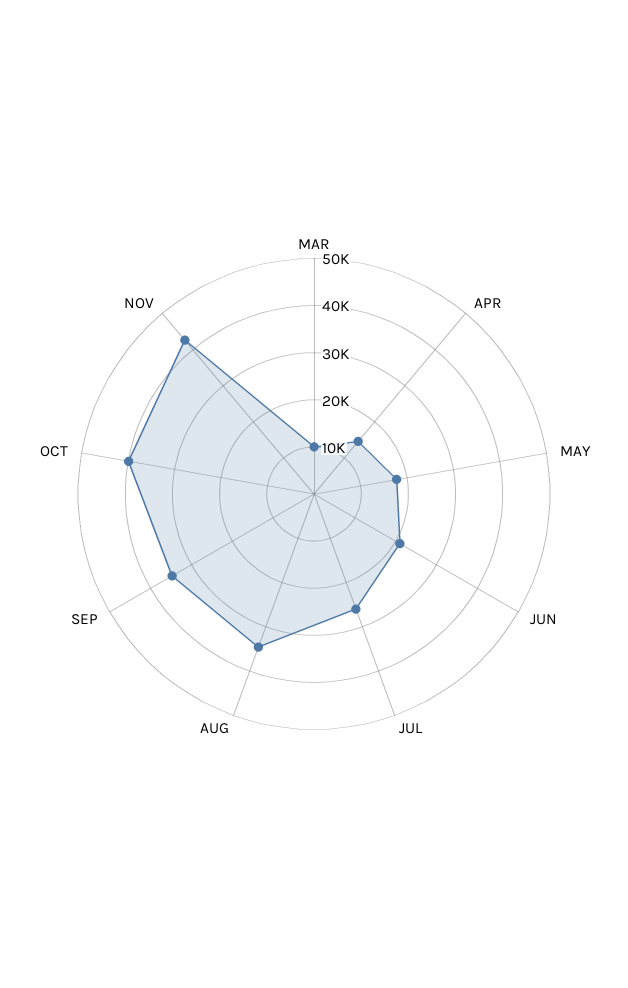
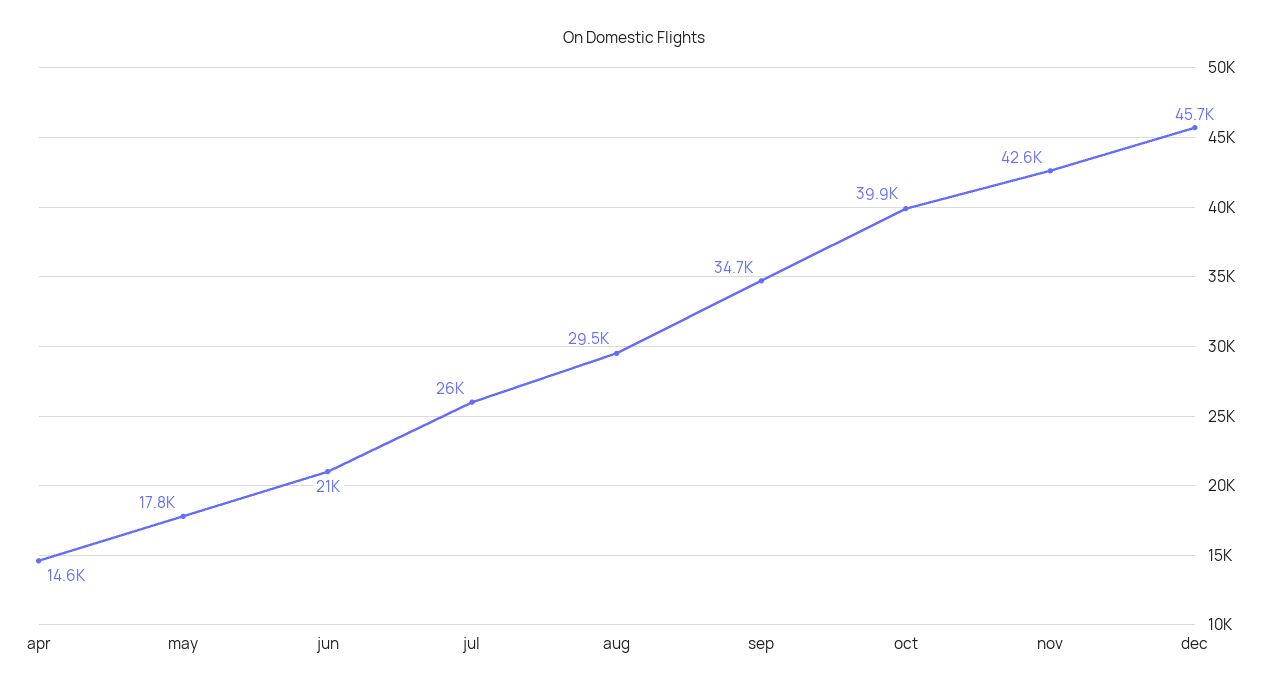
MAR: 10000 -> none
AUG: 34000 -> 29500
dec: none -> 45700

